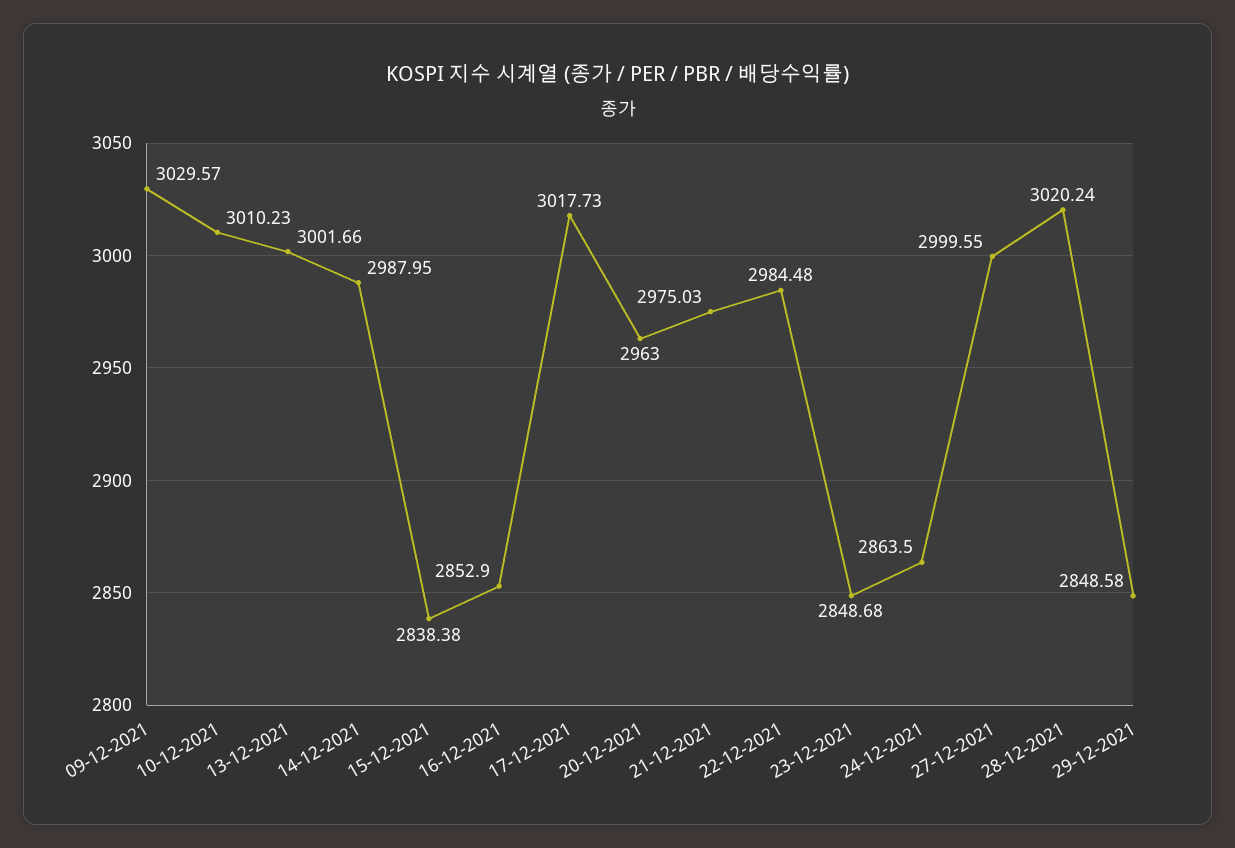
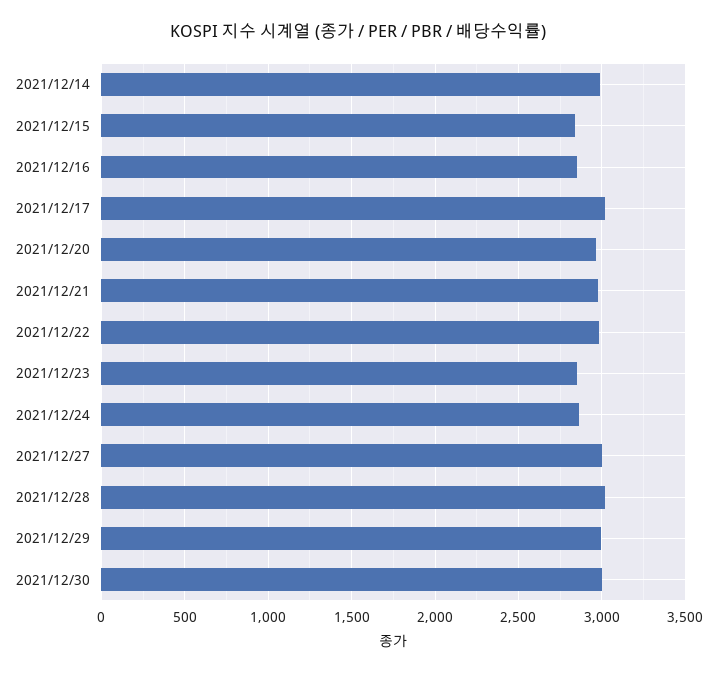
09-12-2021: 3029.57 -> none
10-12-2021: 3010.23 -> none
13-12-2021: 3001.66 -> none
29-12-2021: 2848.58 -> 3000
2021/12/30: none -> 3000

